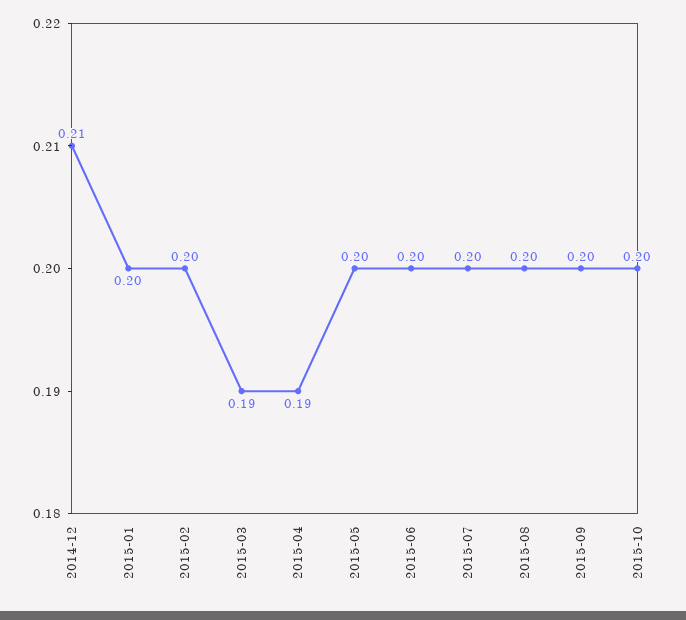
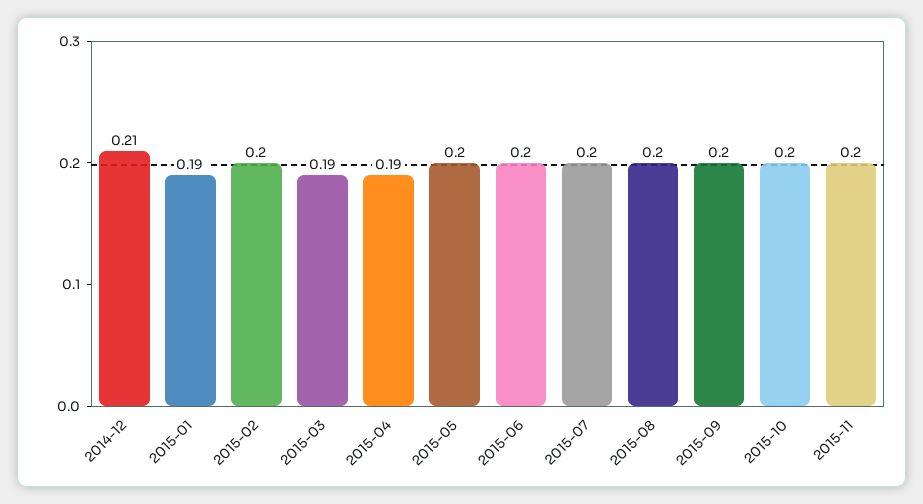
2015-01: 0.2 -> 0.19
2015-11: none -> 0.2

